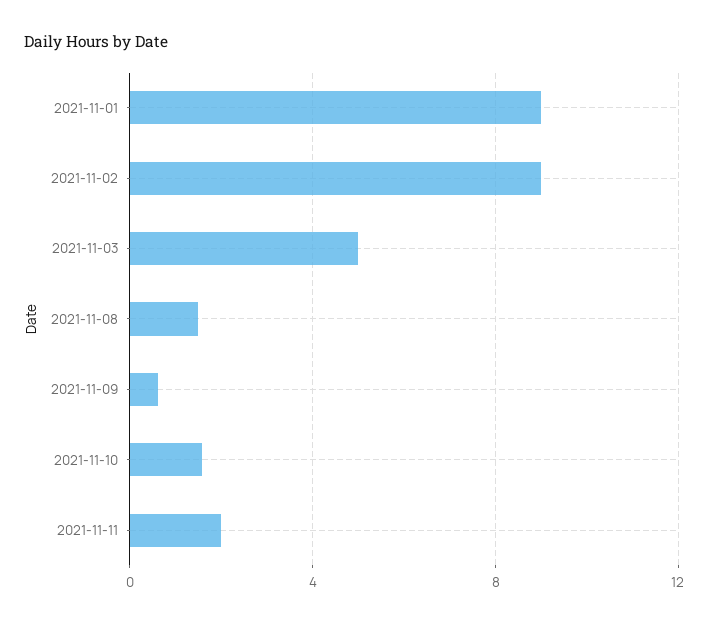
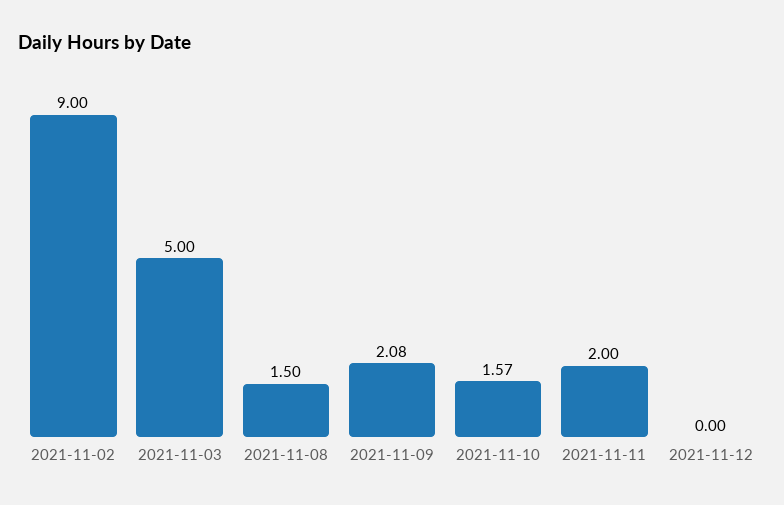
2021-11-01: 9 -> none
2021-11-09: 0.5 -> 2.08
2021-11-12: none -> 0

